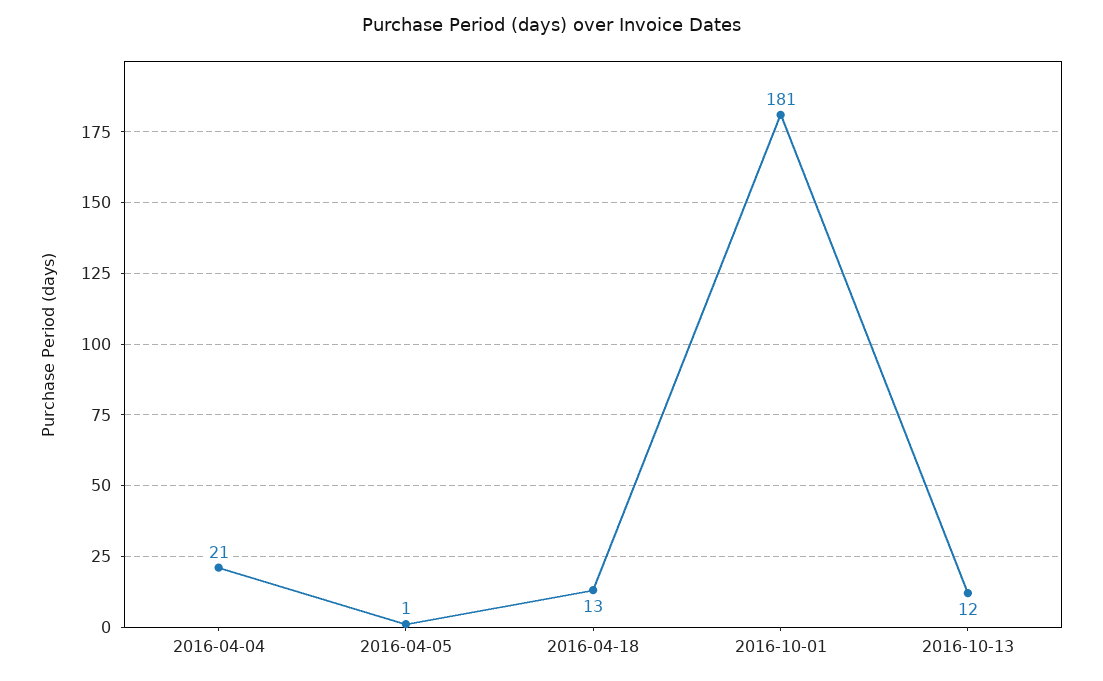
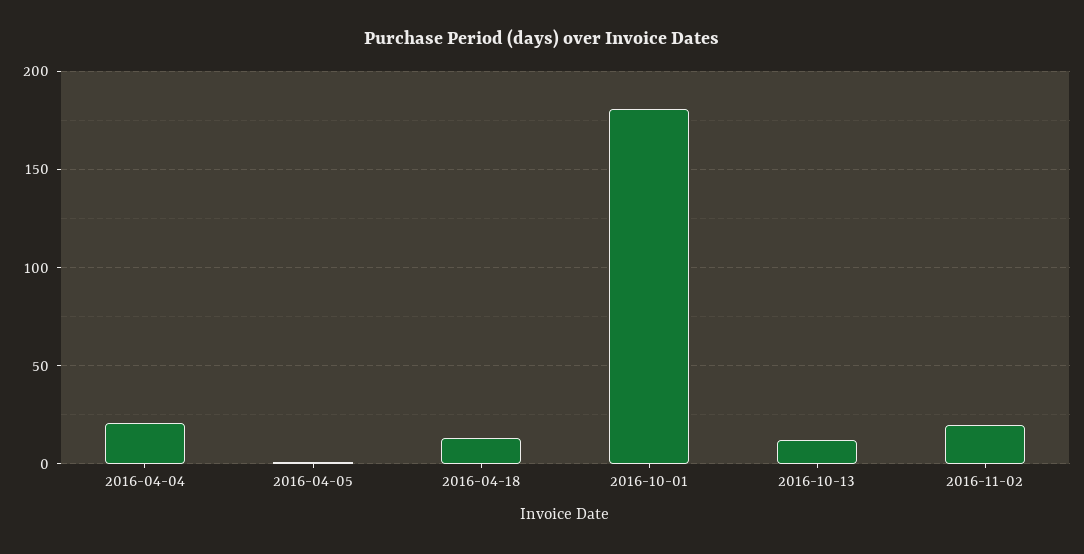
2016-11-02: none -> 20

